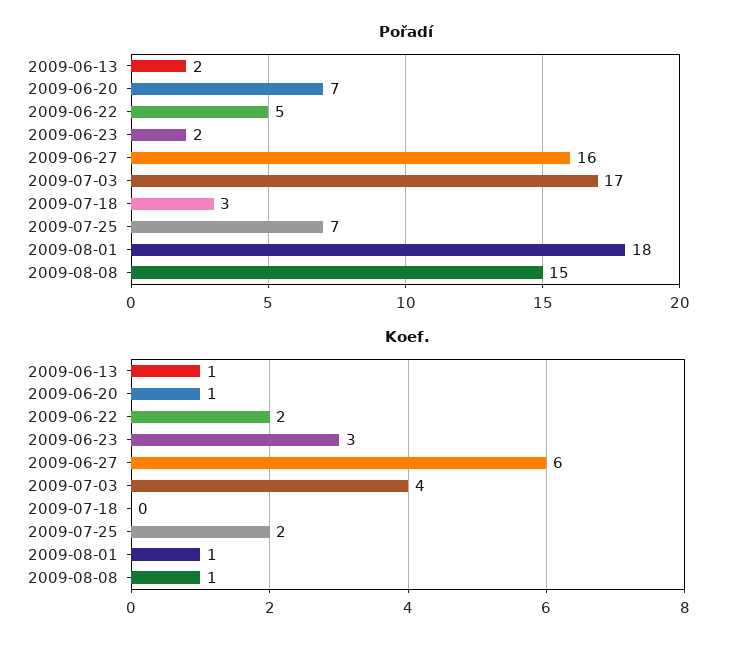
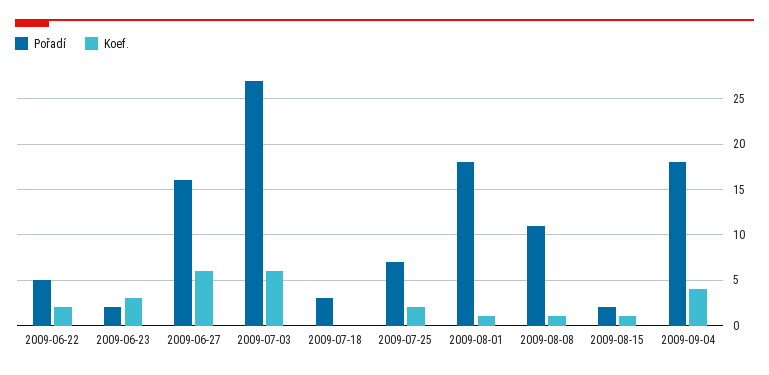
Pořadí, 2009-06-13: 2 -> none
Pořadí, 2009-06-20: 7 -> none
Pořadí, 2009-07-03: 17 -> 27
Pořadí, 2009-08-08: 15 -> 11
Koef., 2009-06-13: 1 -> none
Koef., 2009-06-20: 1 -> none
Koef., 2009-07-03: 4 -> 6
Pořadí, 2009-08-15: none -> 2
Koef., 2009-08-15: none -> 1
Pořadí, 2009-09-04: none -> 18
Koef., 2009-09-04: none -> 4

